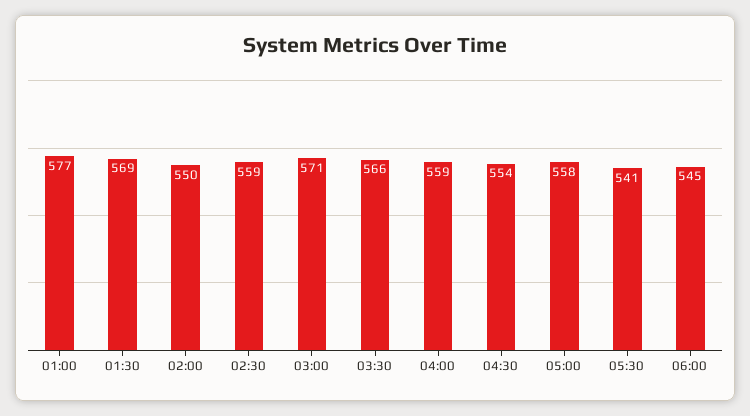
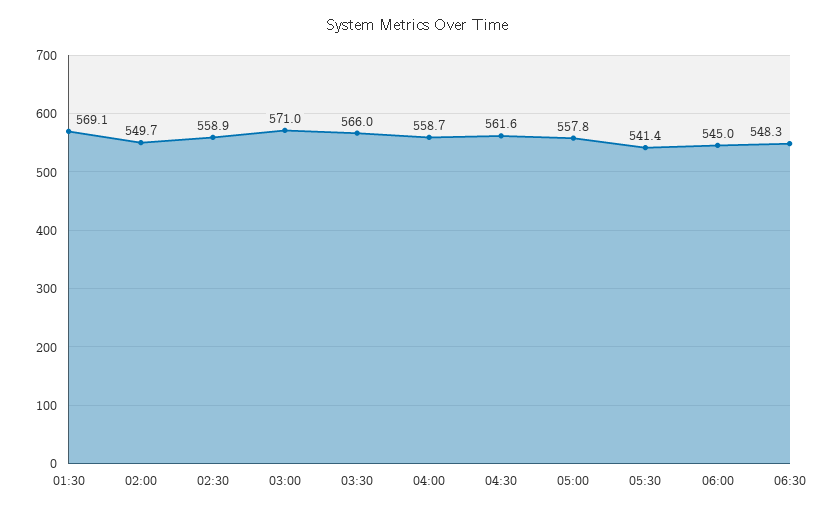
01:00: 577 -> none
04:30: 554 -> 561.6
06:30: none -> 548.3

